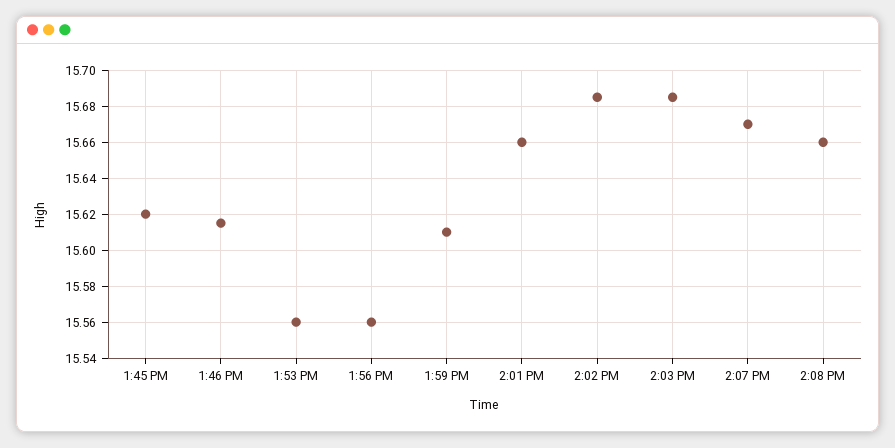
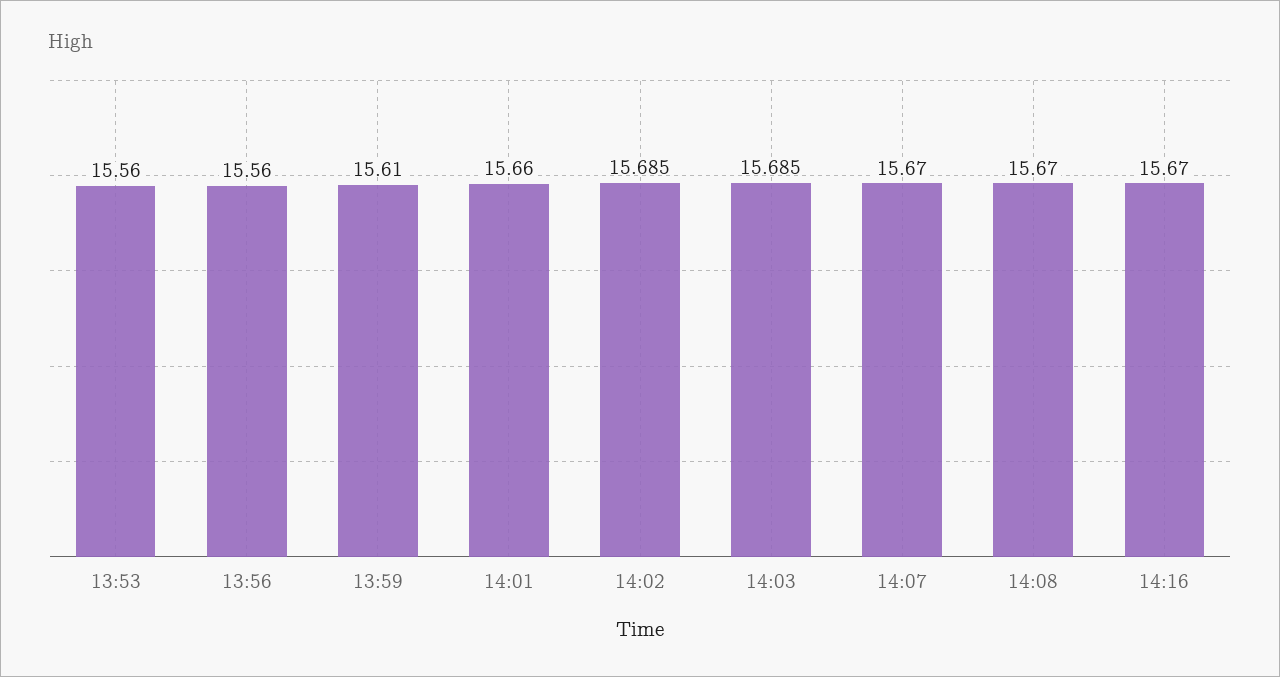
1:45 PM: 15.62 -> none
1:46 PM: 15.615 -> none
2:08 PM: 15.66 -> 15.67
14:16: none -> 15.67

